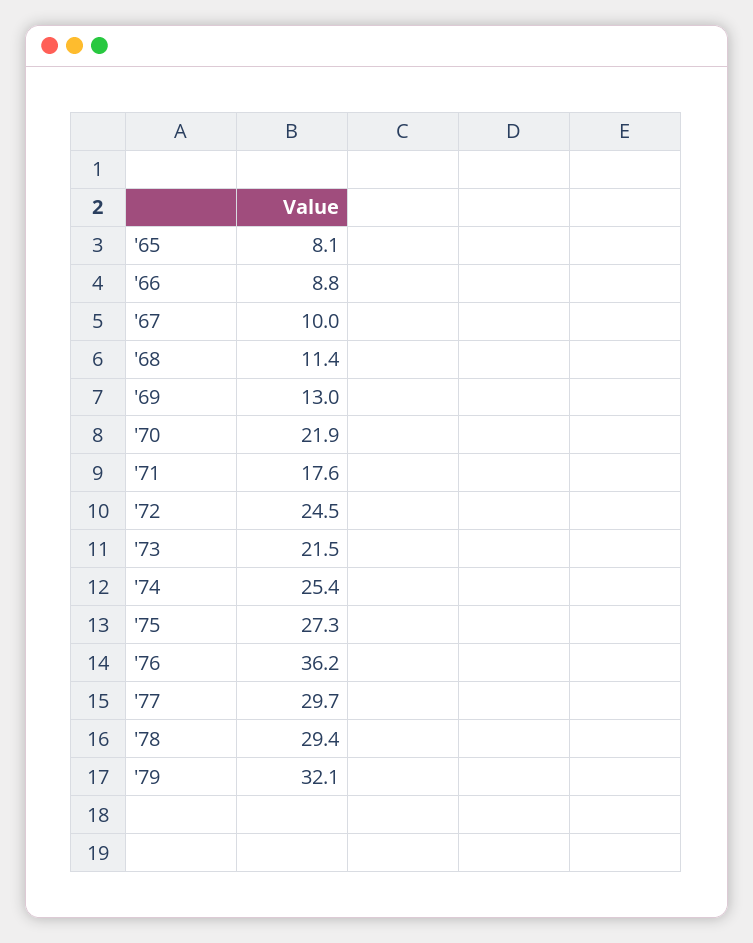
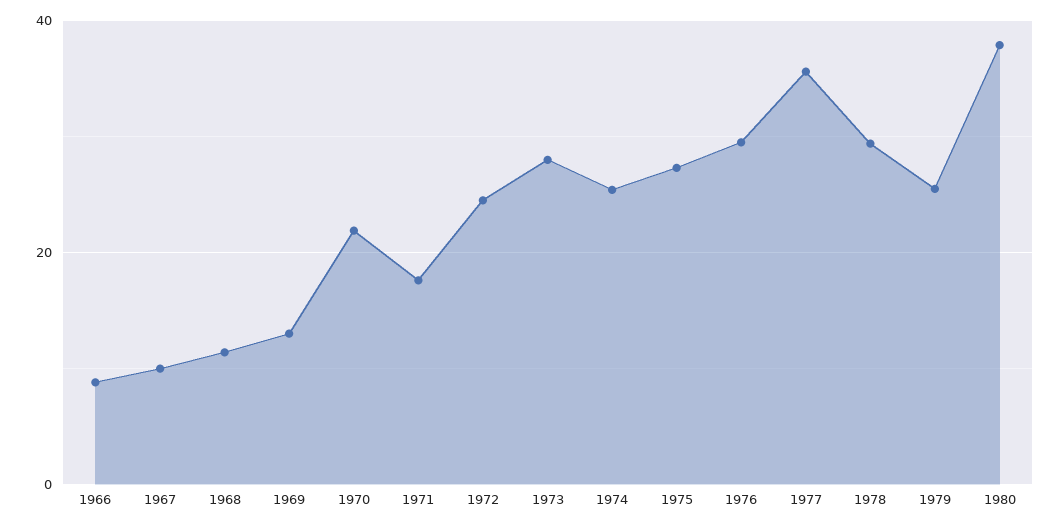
'65: 8.1 -> none
'73: 21.5 -> 28
'76: 36.2 -> 30
'77: 29.7 -> 36
'79: 32.1 -> 26
1980: none -> 38

